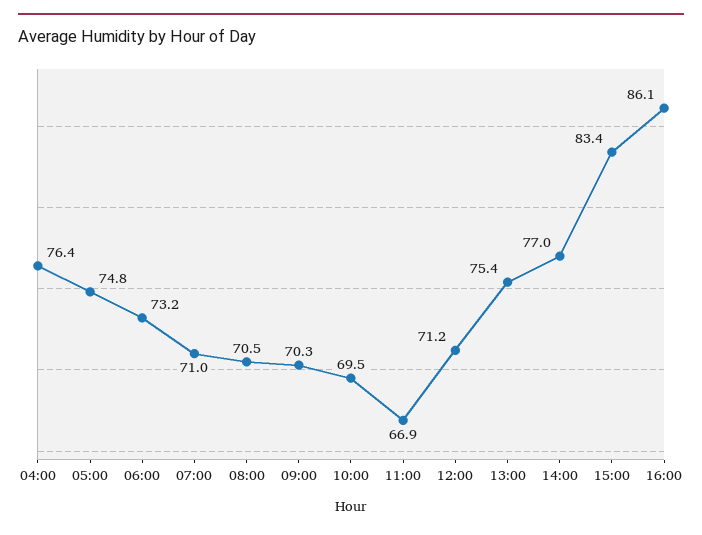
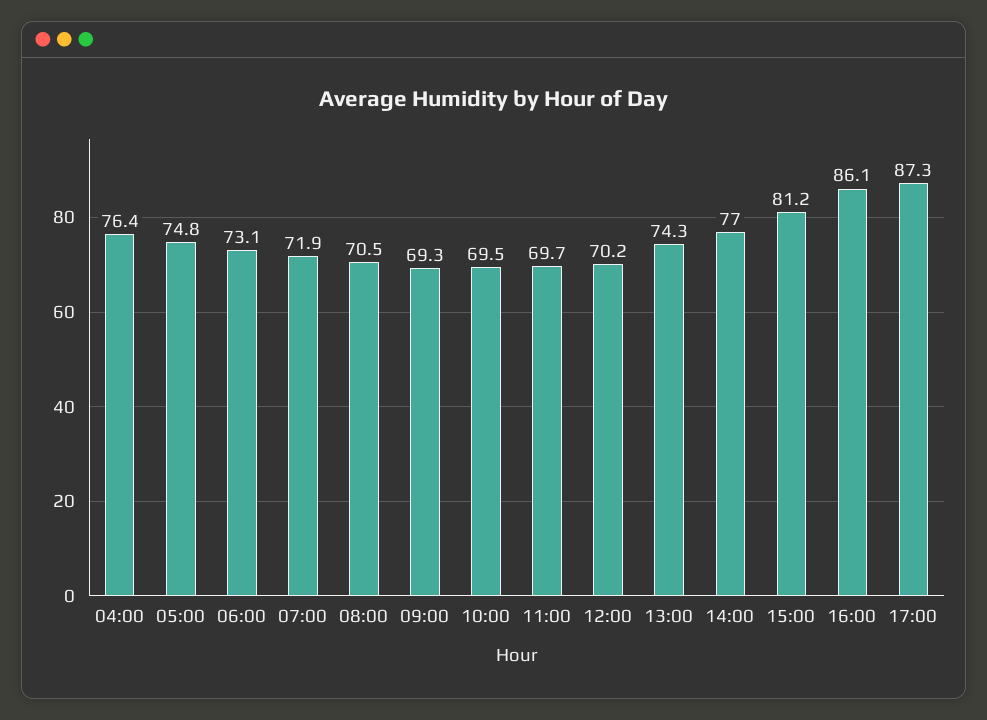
06:00: 73.2 -> 73.1
07:00: 71 -> 71.9
09:00: 70.3 -> 69.3
11:00: 66.9 -> 69.7
12:00: 71.2 -> 70.2
13:00: 75.4 -> 74.3
15:00: 83.4 -> 81.2
17:00: none -> 87.3

